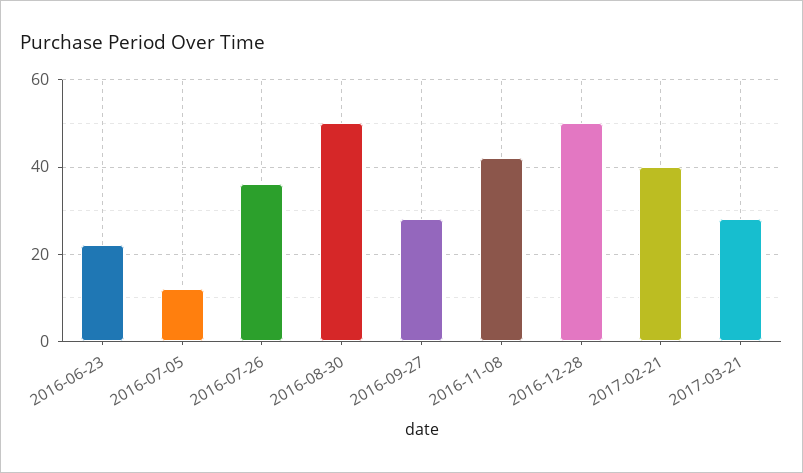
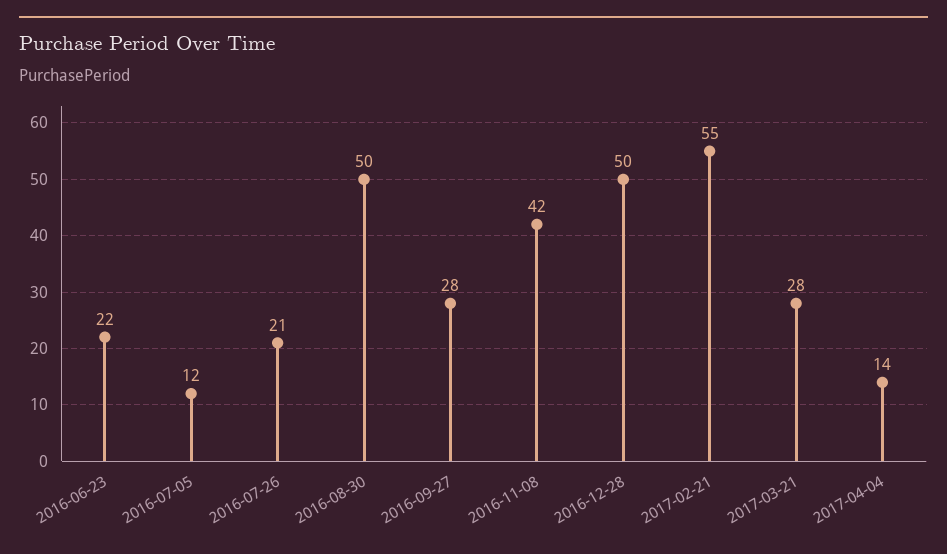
2016-07-26: 35 -> 21
2017-02-21: 40 -> 55
2017-04-04: none -> 14

